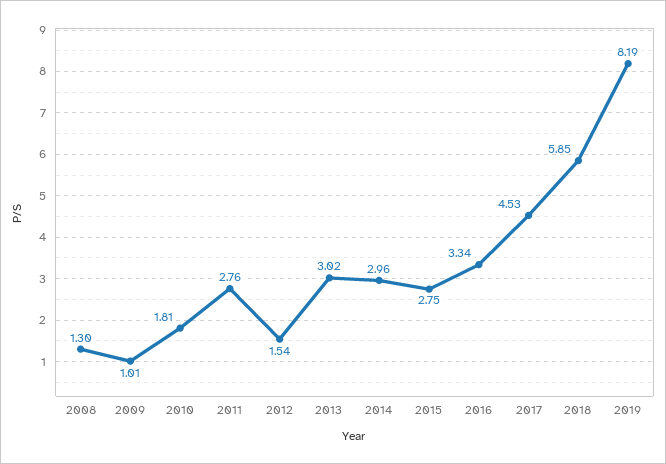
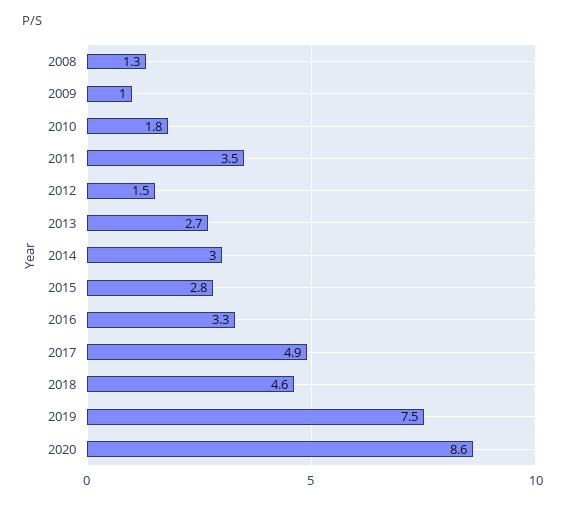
2011: 2.76 -> 3.5
2013: 3.02 -> 2.7
2017: 4.53 -> 4.9
2018: 5.85 -> 4.6
2019: 8.19 -> 7.5
2020: none -> 8.6

